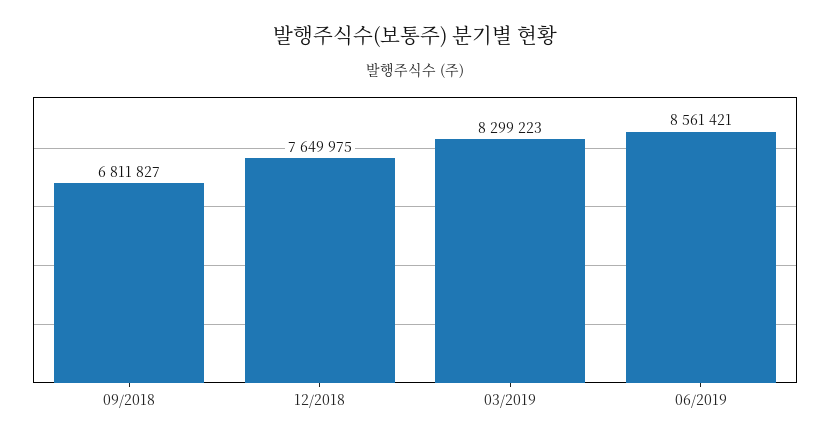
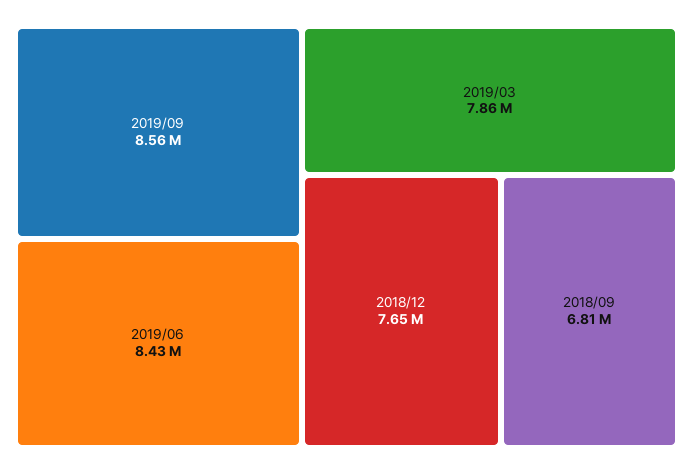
03/2019: 8299223 -> 7860000
06/2019: 8561421 -> 8430000
2019/09: none -> 8560000

